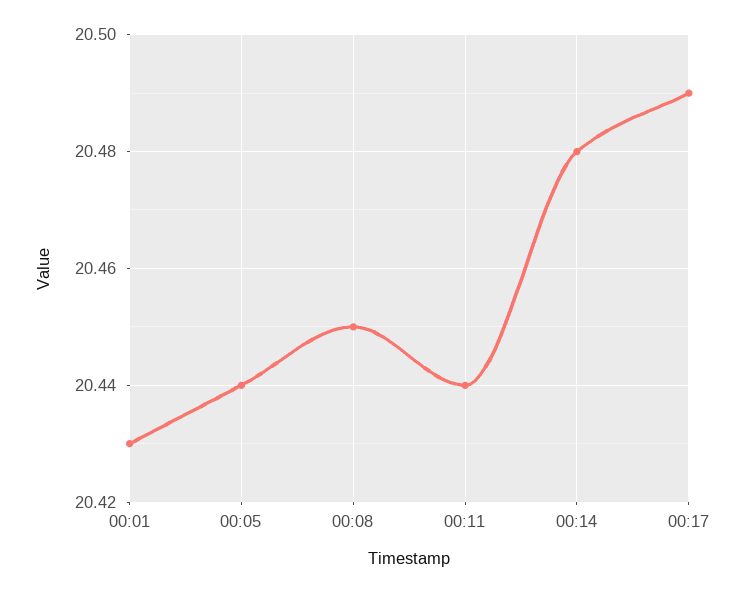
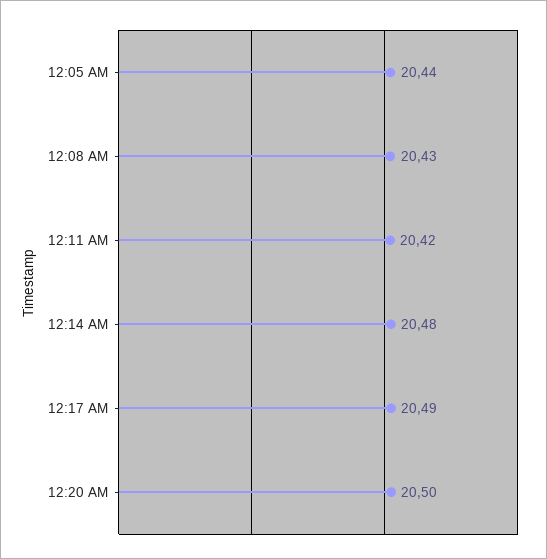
00:01: 20.43 -> none
00:08: 20.45 -> 20.43
00:11: 20.44 -> 20.42
12:20 AM: none -> 20.5

